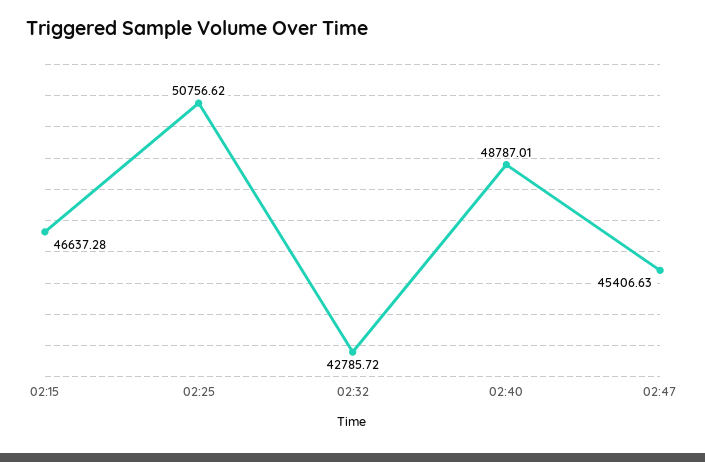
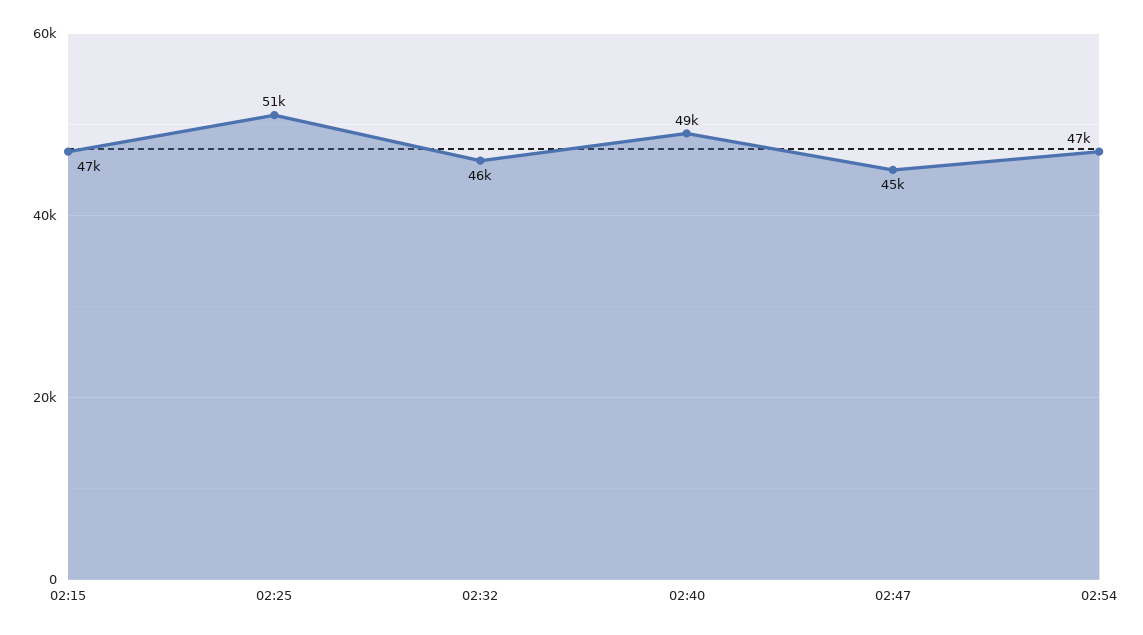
02:32: 42785.72 -> 46000
02:54: none -> 47000

